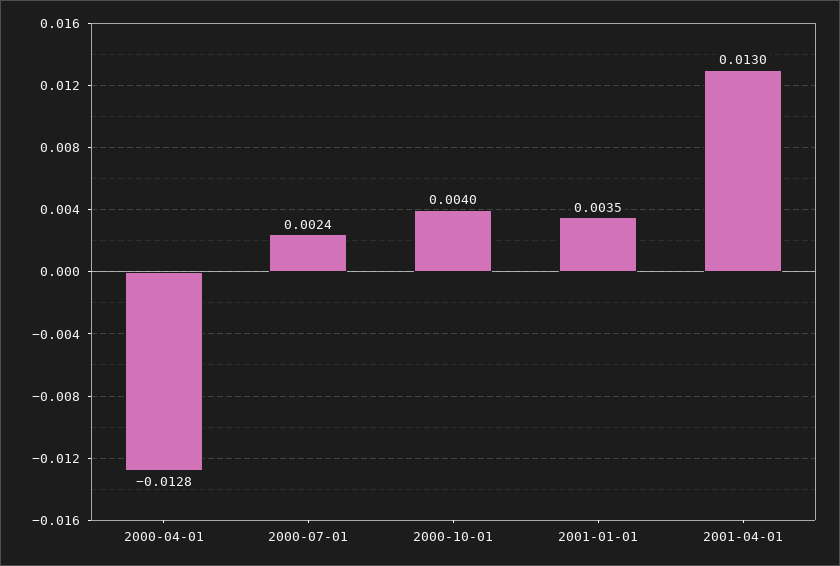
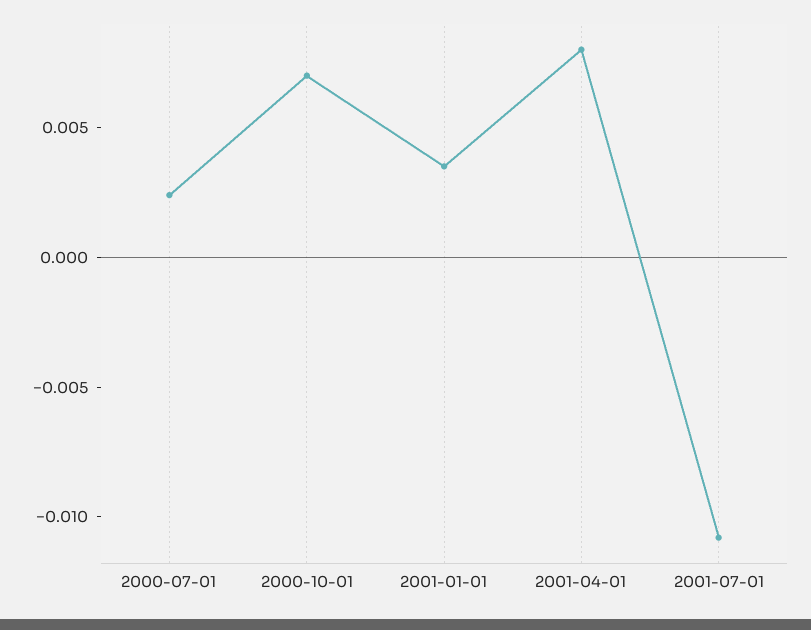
2000-04-01: -0.0128 -> none
2000-10-01: 0.004 -> 0.007
2001-04-01: 0.013 -> 0.008
2001-07-01: none -> -0.011

